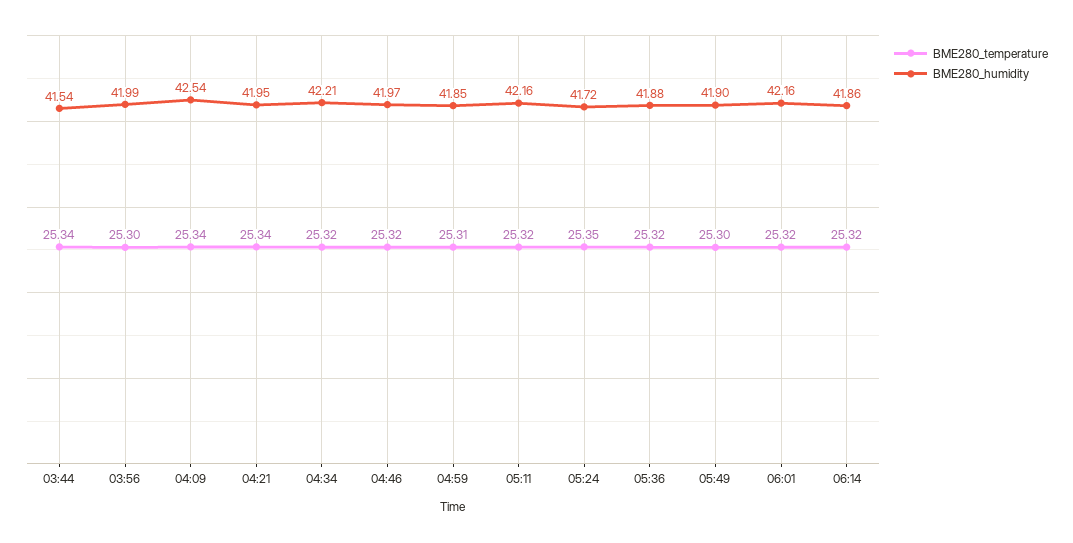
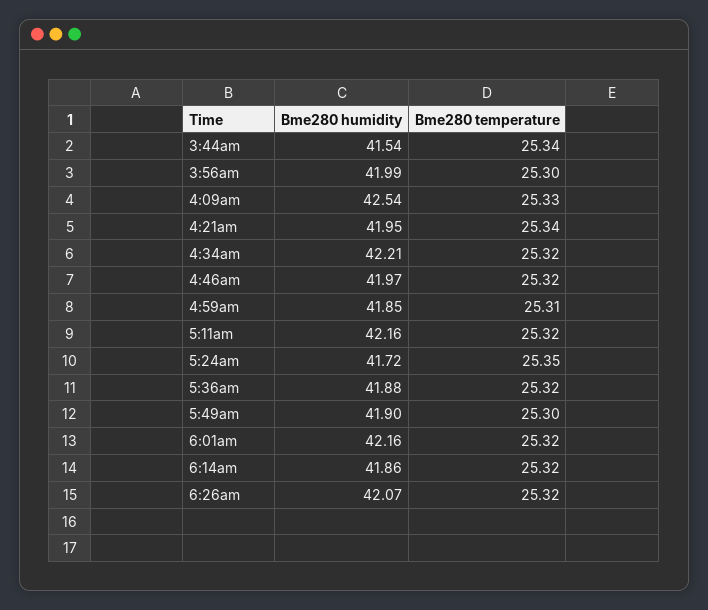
BME280_temperature, 04:09: 25.34 -> 25.33
BME280_humidity, 6:26am: none -> 42.07
BME280_temperature, 6:26am: none -> 25.32

